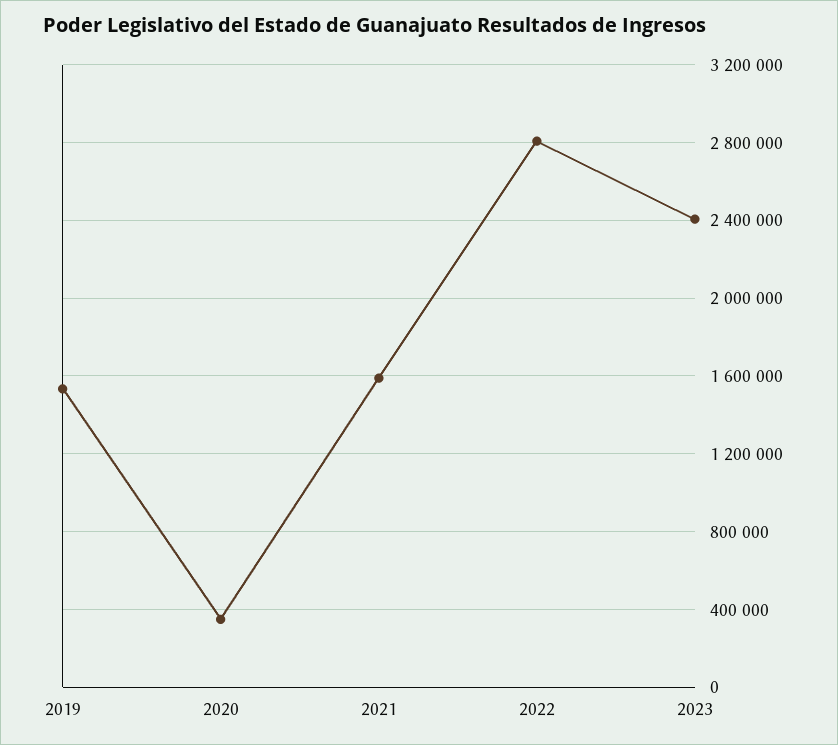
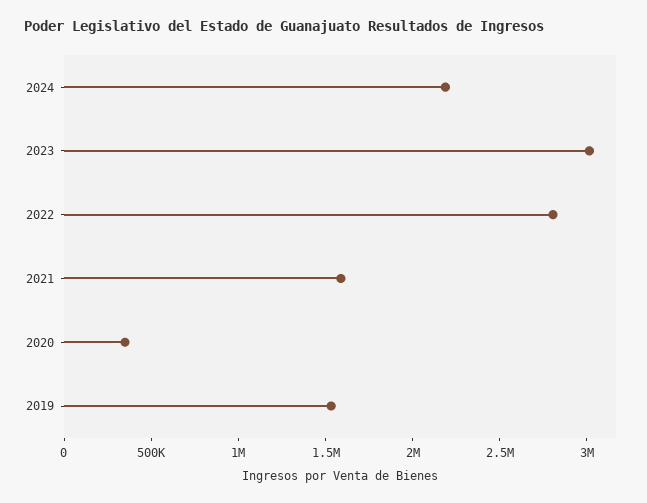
2023: 2400000 -> 3000000
2024: none -> 2200000

